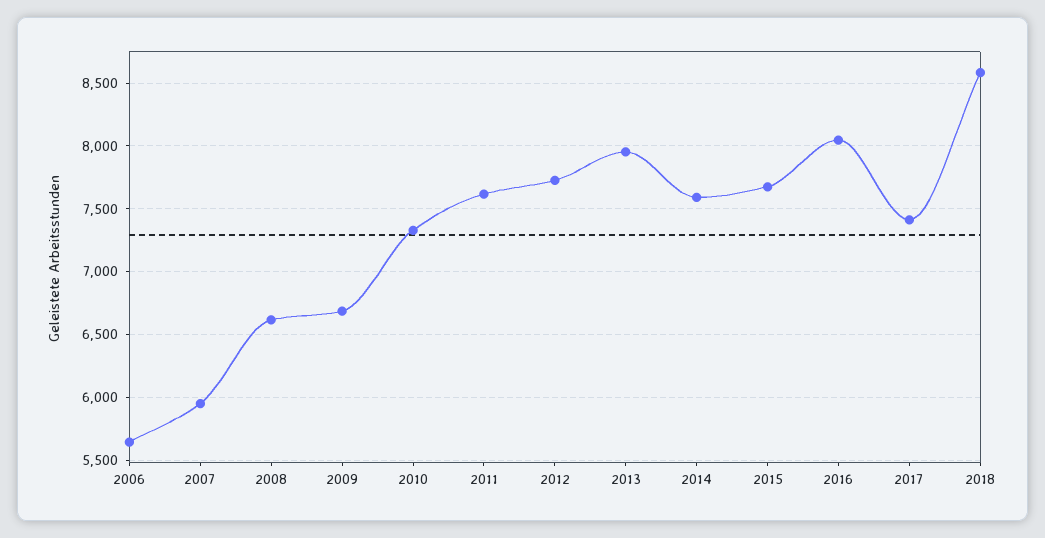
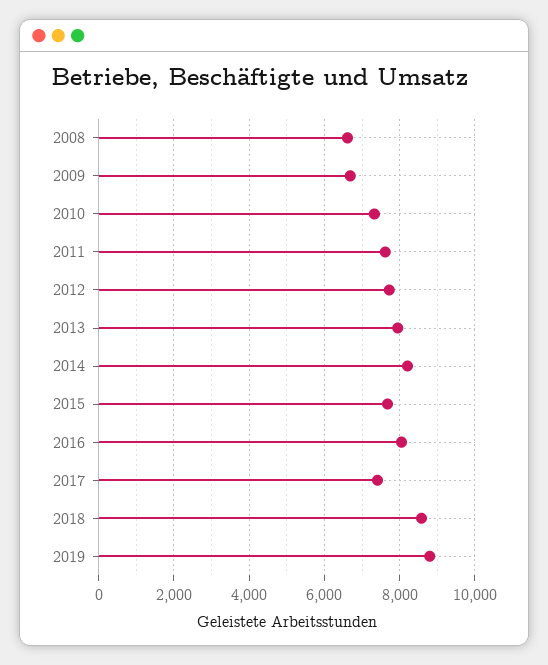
2006: 5650 -> none
2007: 5950 -> none
2014: 7600 -> 8200
2019: none -> 8800

